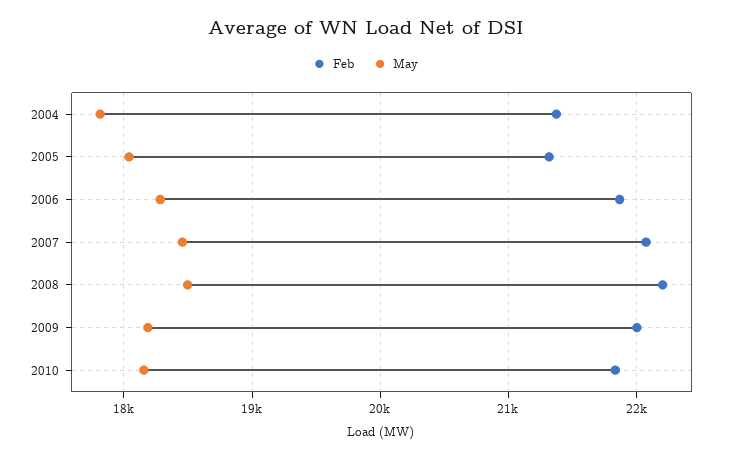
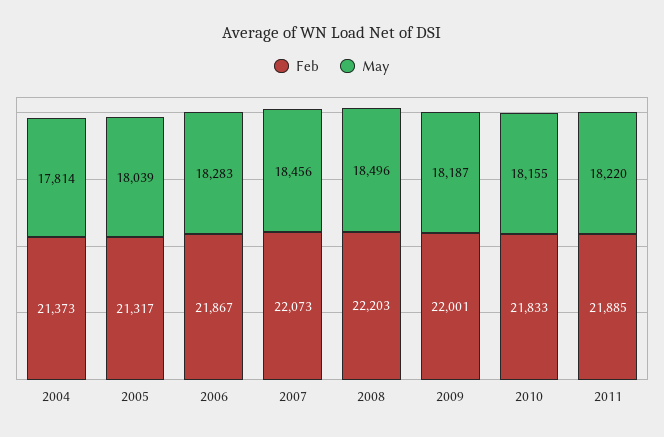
Feb, 2011: none -> 21885
May, 2011: none -> 18220

